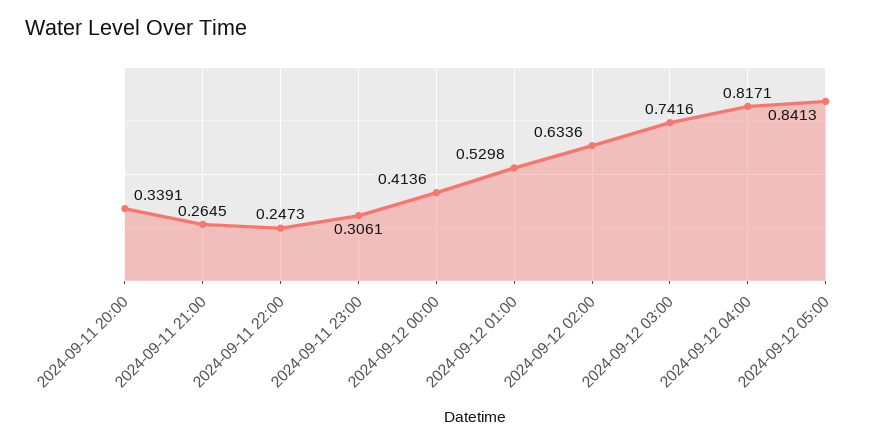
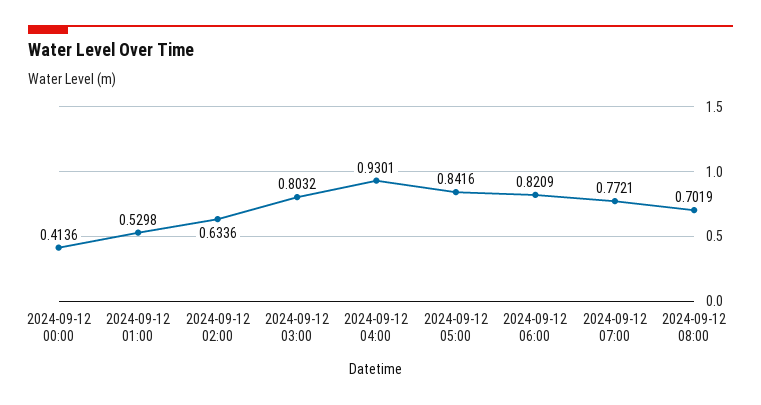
2024-09-11 20:00: 0.3391 -> none
2024-09-11 21:00: 0.2645 -> none
2024-09-11 22:00: 0.2473 -> none
2024-09-11 23:00: 0.3061 -> none
2024-09-12 03:00: 0.7416 -> 0.8032
2024-09-12 04:00: 0.8171 -> 0.9301
2024-09-12 05:00: 0.8413 -> 0.8416
2024-09-12 06:00: none -> 0.8209
2024-09-12 07:00: none -> 0.7721
2024-09-12 08:00: none -> 0.7019

